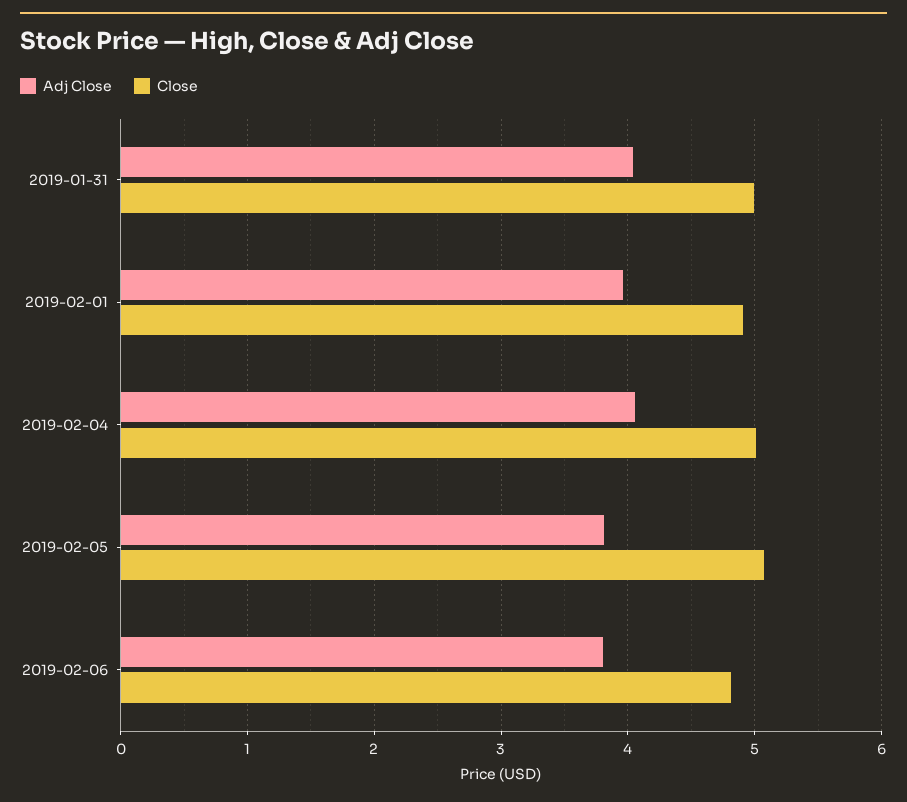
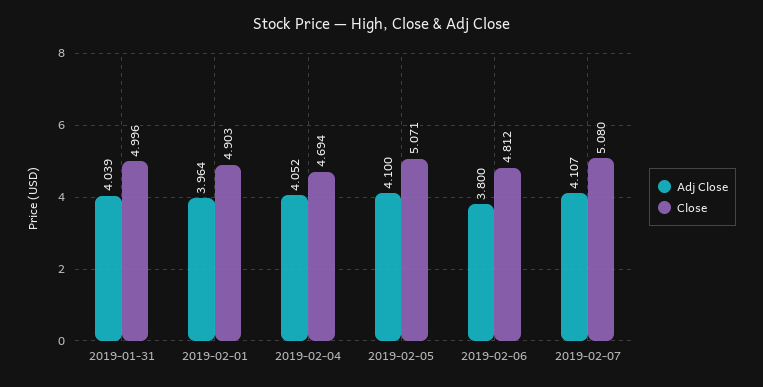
Close, 2019-02-04: 5 -> 4.694
Adj Close, 2019-02-05: 3.8 -> 4.1
Adj Close, 2019-02-07: none -> 4.107
Close, 2019-02-07: none -> 5.08

